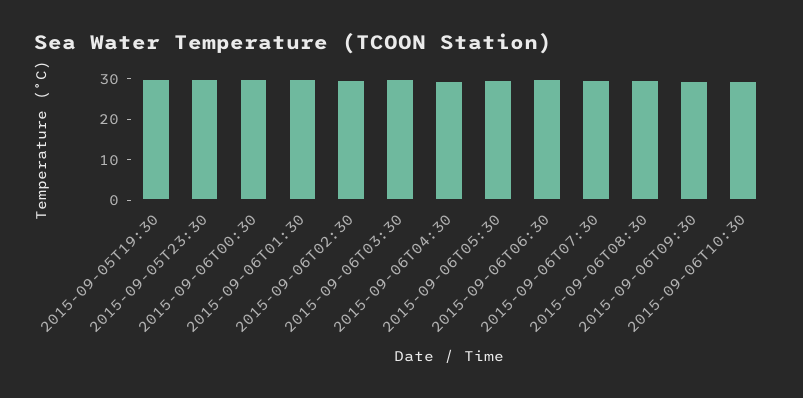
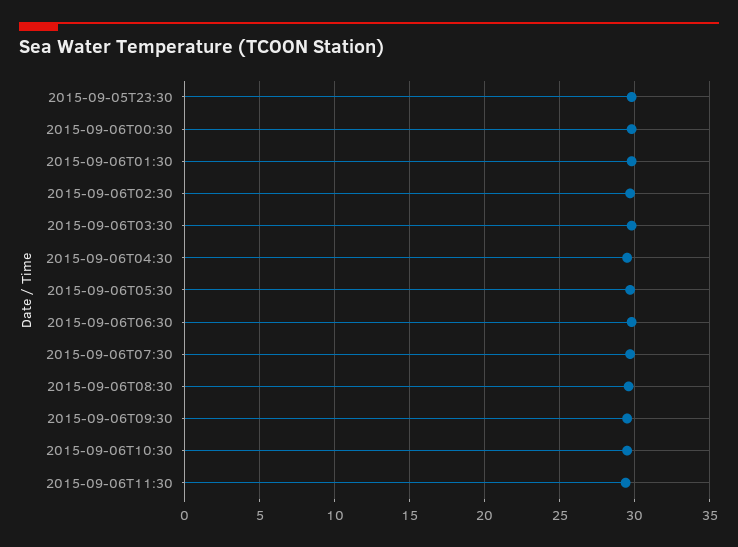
2015-09-05T19:30: 30 -> none
2015-09-06T11:30: none -> 29.5

